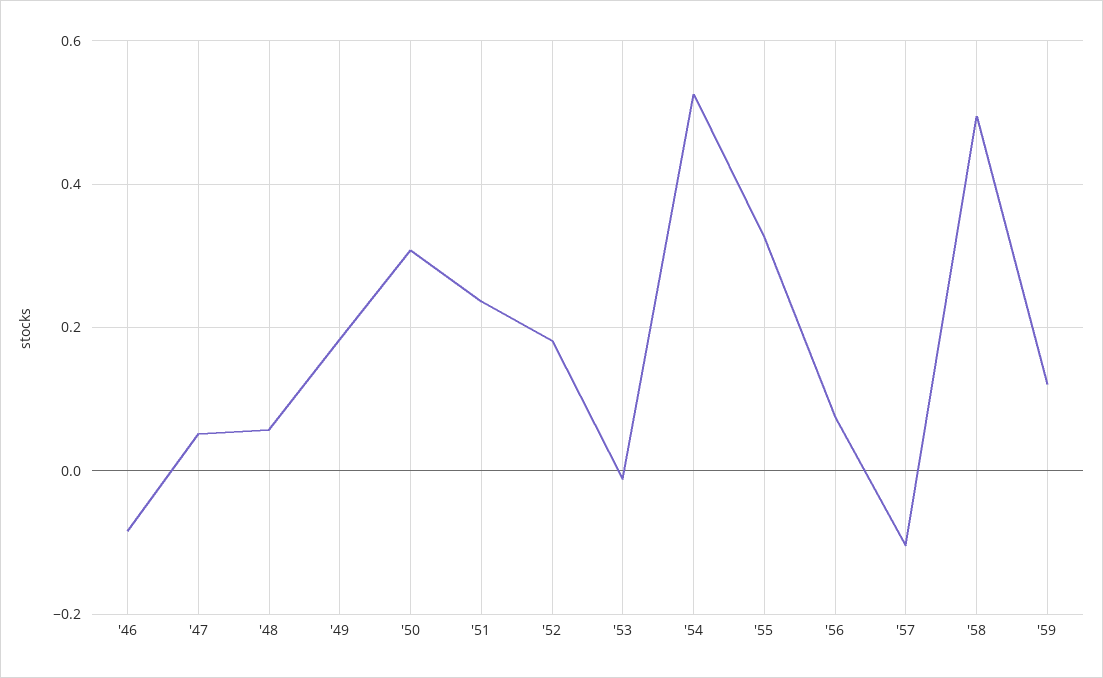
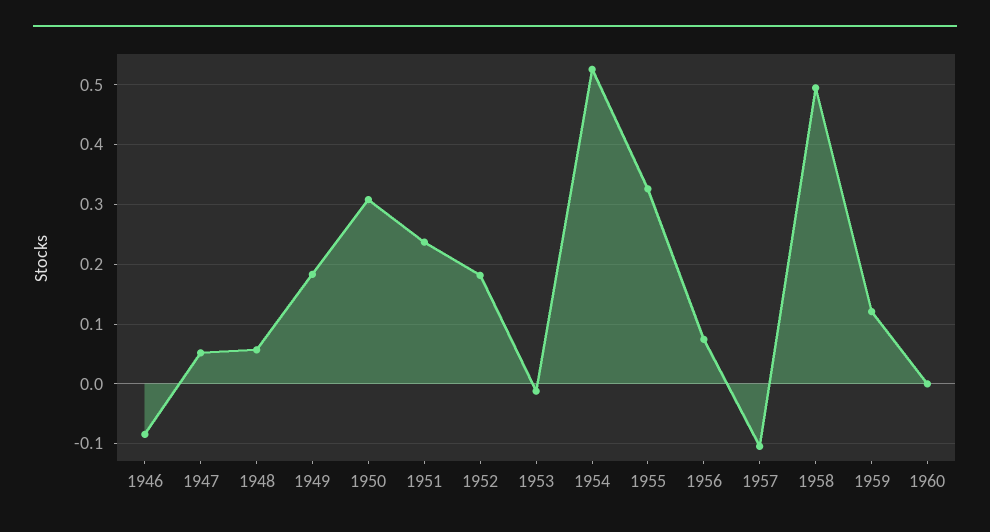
1960: none -> 0

